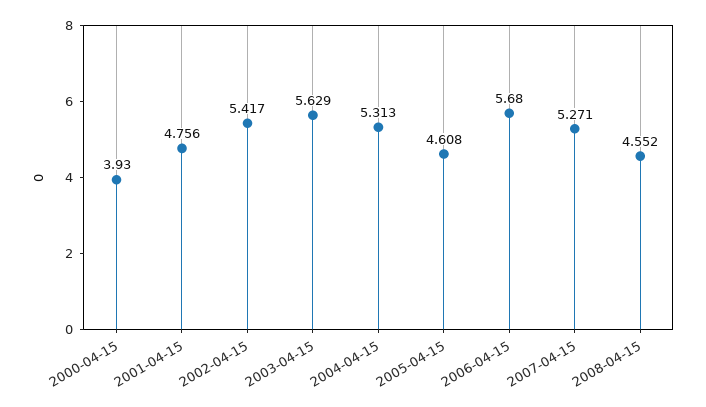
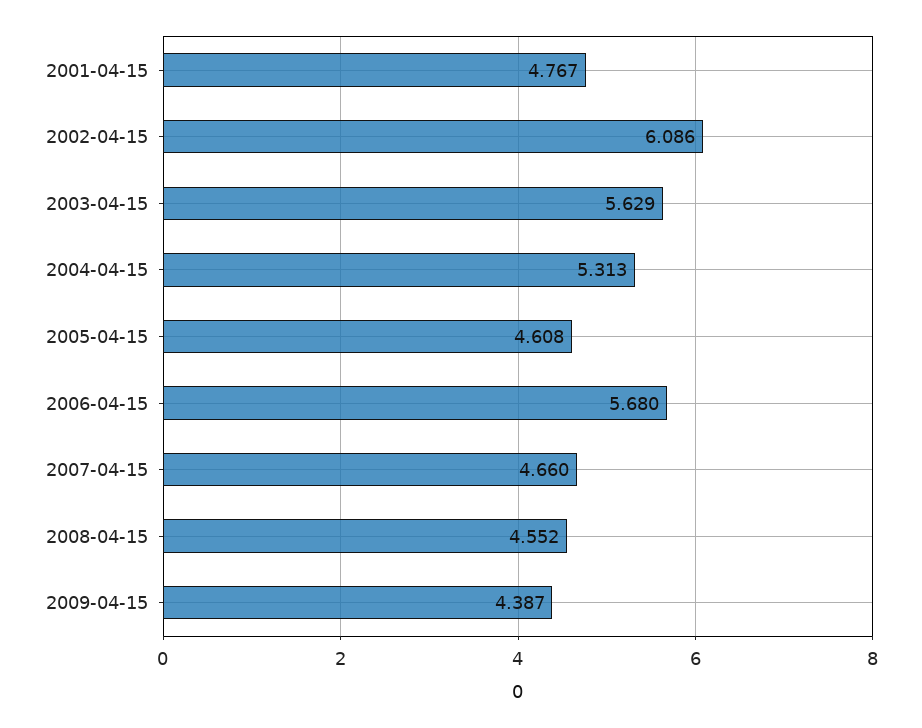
2000-04-15: 3.93 -> none
2001-04-15: 4.756 -> 4.767
2002-04-15: 5.417 -> 6.086
2007-04-15: 5.271 -> 4.66
2009-04-15: none -> 4.387

